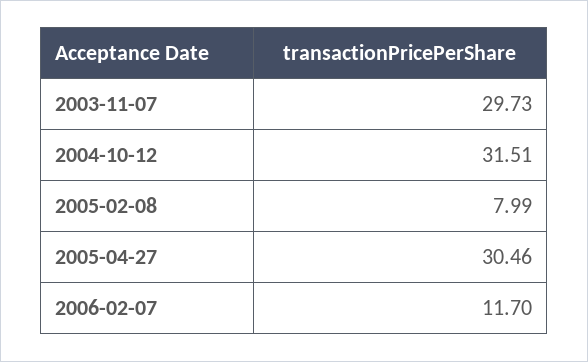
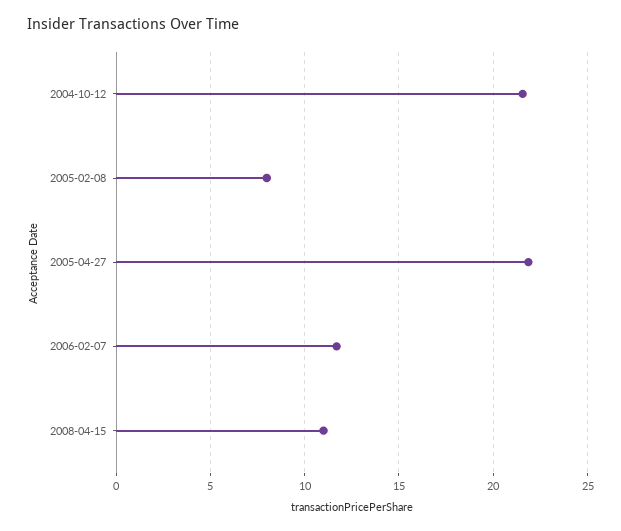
2003-11-07: 29.73 -> none
2004-10-12: 31.51 -> 21.5
2005-04-27: 30.46 -> 22
2008-04-15: none -> 11

